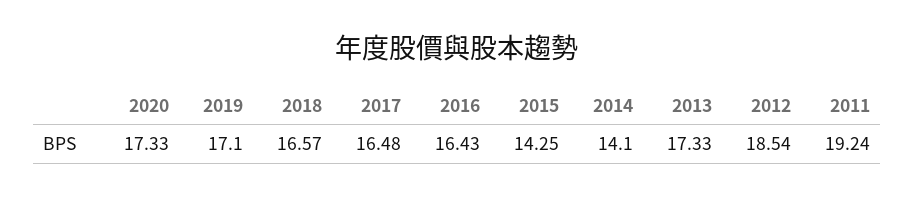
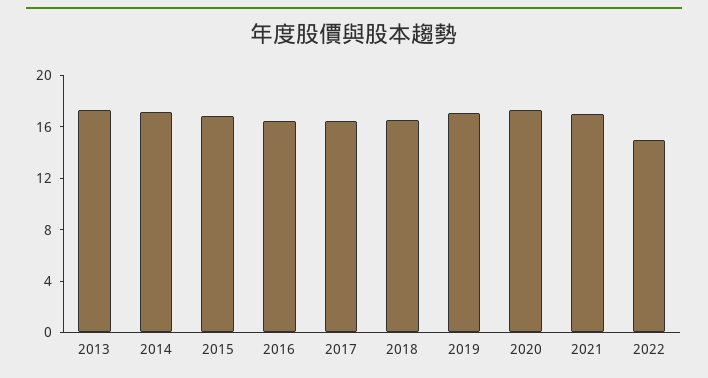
2015: 14.25 -> 17
2014: 14.1 -> 17
2012: 18.54 -> none
2011: 19.24 -> none
2021: none -> 17
2022: none -> 15

